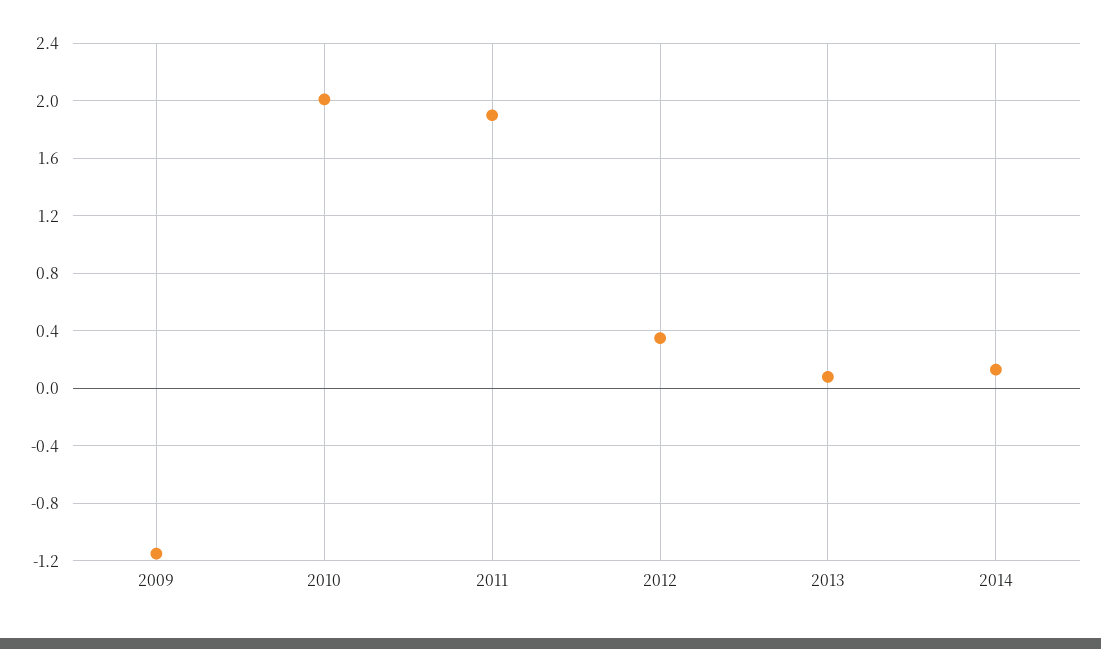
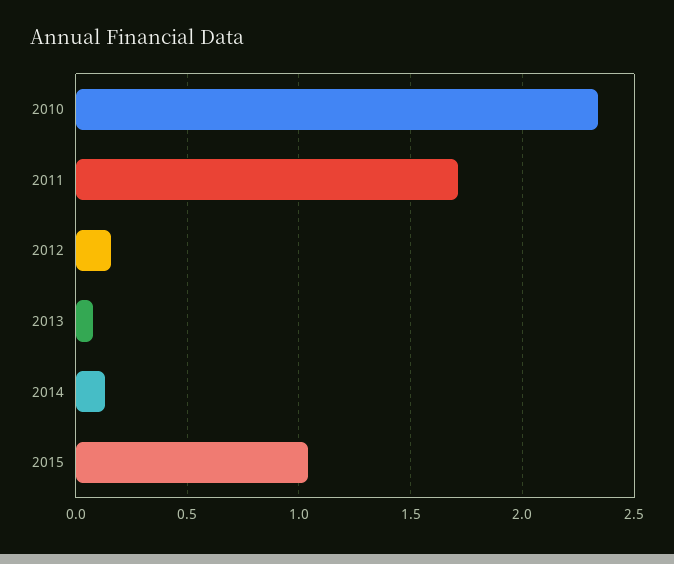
2009: -1.15 -> none
2010: 2 -> 2.35
2011: 1.9 -> 1.7
2012: 0.35 -> 0.15
2015: none -> 1.05

